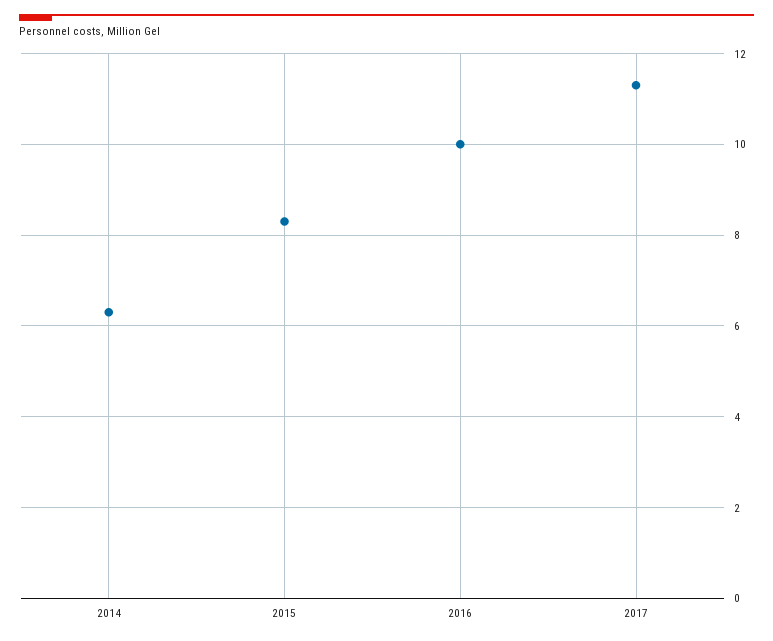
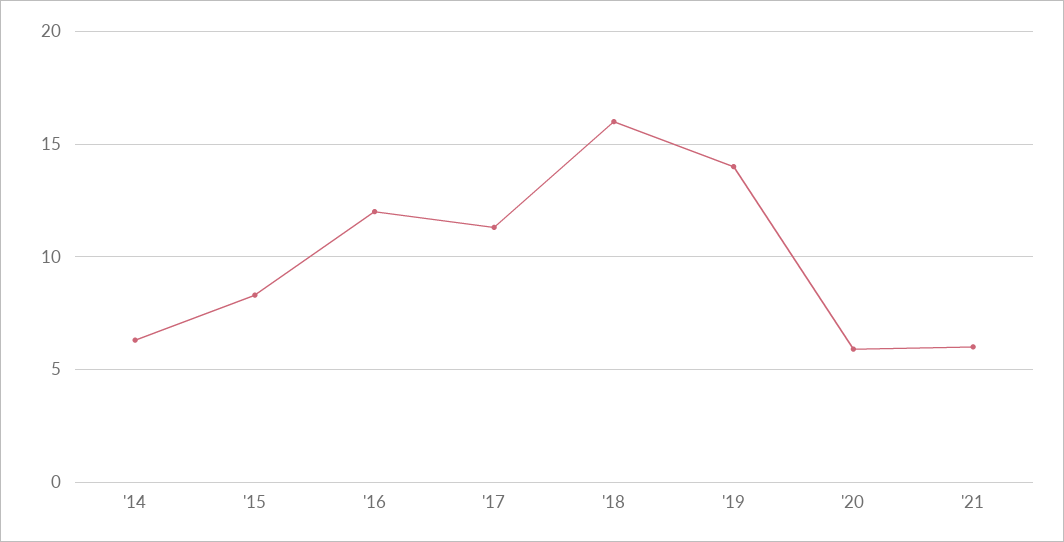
2016: 10 -> 12
'18: none -> 16
'19: none -> 14
'20: none -> 6
'21: none -> 6

